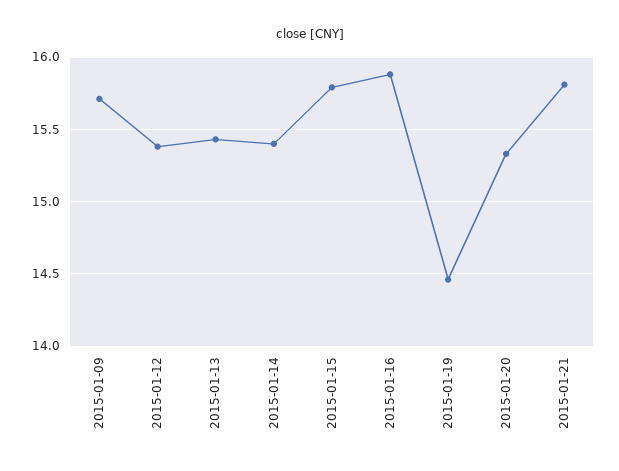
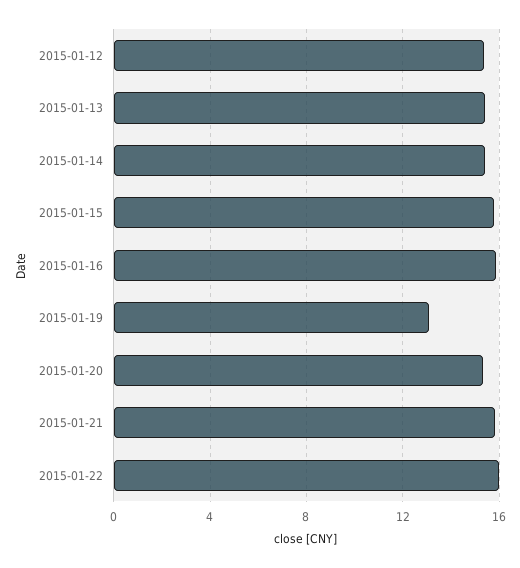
2015-01-09: 15.7 -> none
2015-01-19: 14.45 -> 13
2015-01-22: none -> 16

